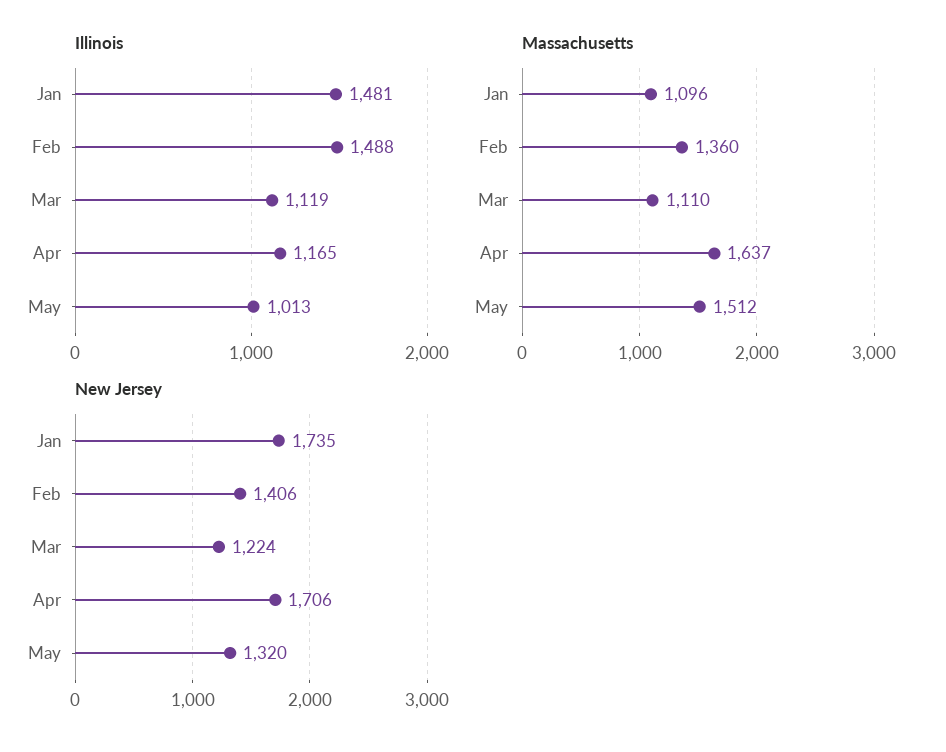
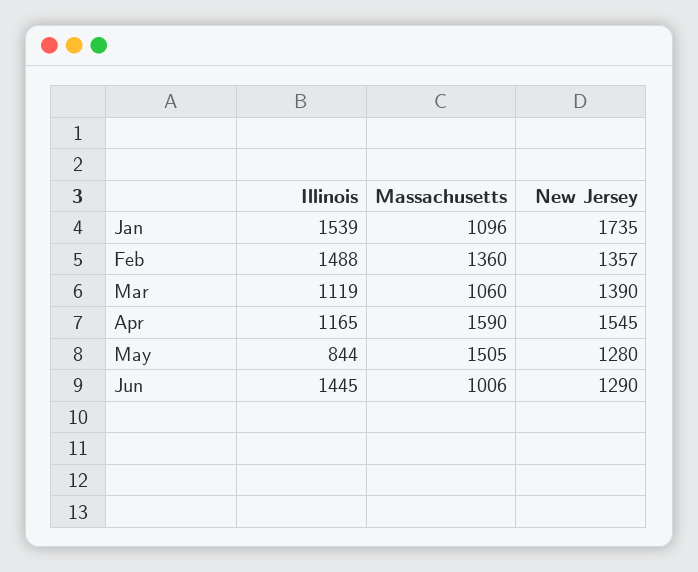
Illinois, Jan: 1481 -> 1539
Illinois, May: 1013 -> 844
Massachusetts, Mar: 1110 -> 1060
Massachusetts, Apr: 1637 -> 1590
Massachusetts, May: 1512 -> 1505
New Jersey, Feb: 1406 -> 1357
New Jersey, Mar: 1224 -> 1390
New Jersey, Apr: 1706 -> 1545
New Jersey, May: 1320 -> 1280
Illinois, Jun: none -> 1445
Massachusetts, Jun: none -> 1006
New Jersey, Jun: none -> 1290

